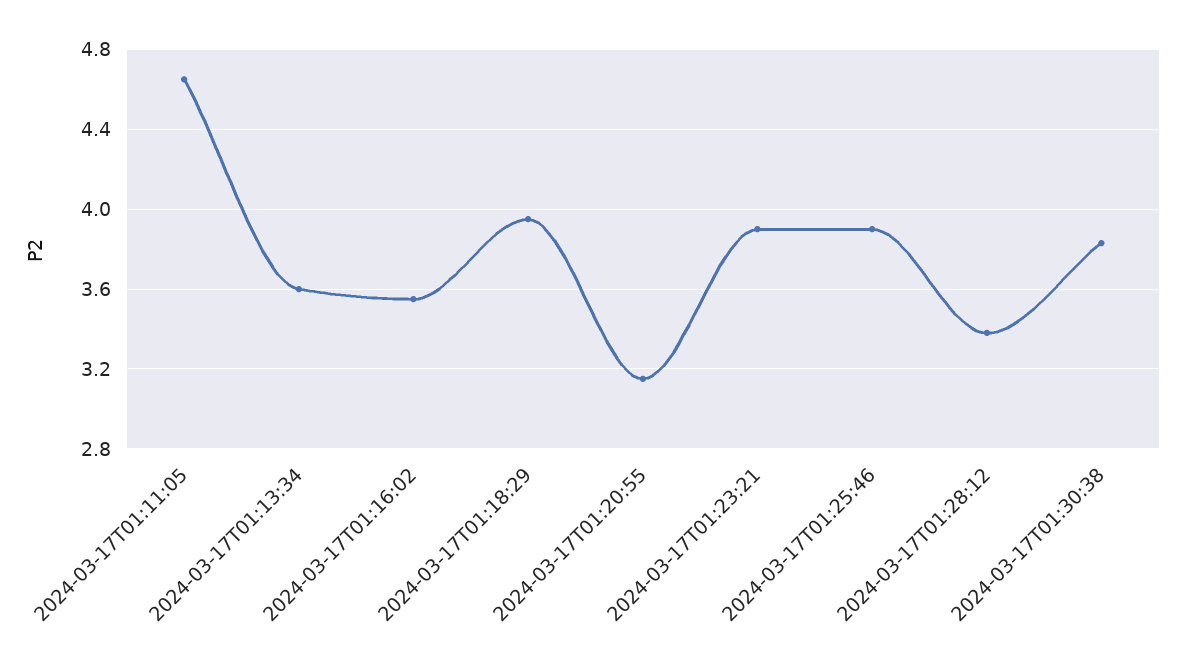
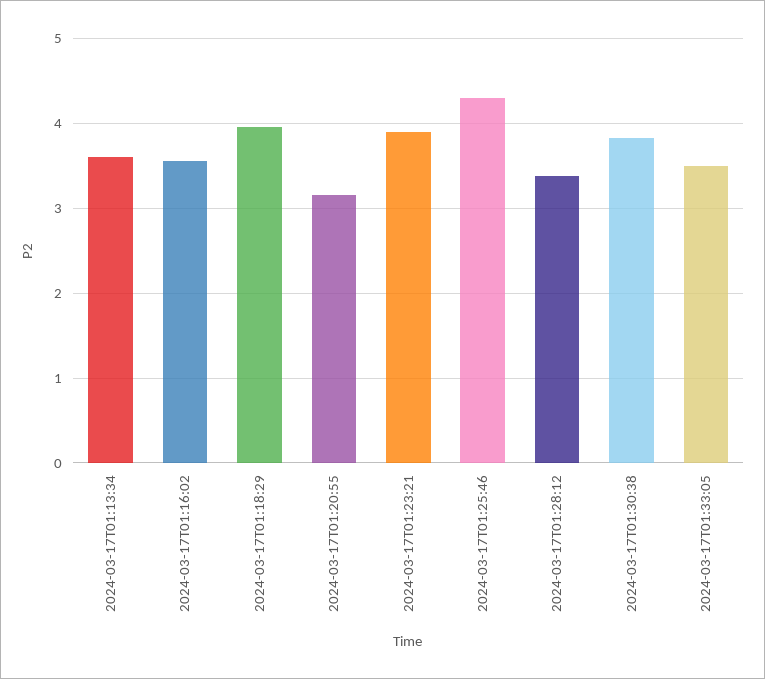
2024-03-17T01:11:05: 4.65 -> none
2024-03-17T01:25:46: 3.9 -> 4.3
2024-03-17T01:33:05: none -> 3.5

